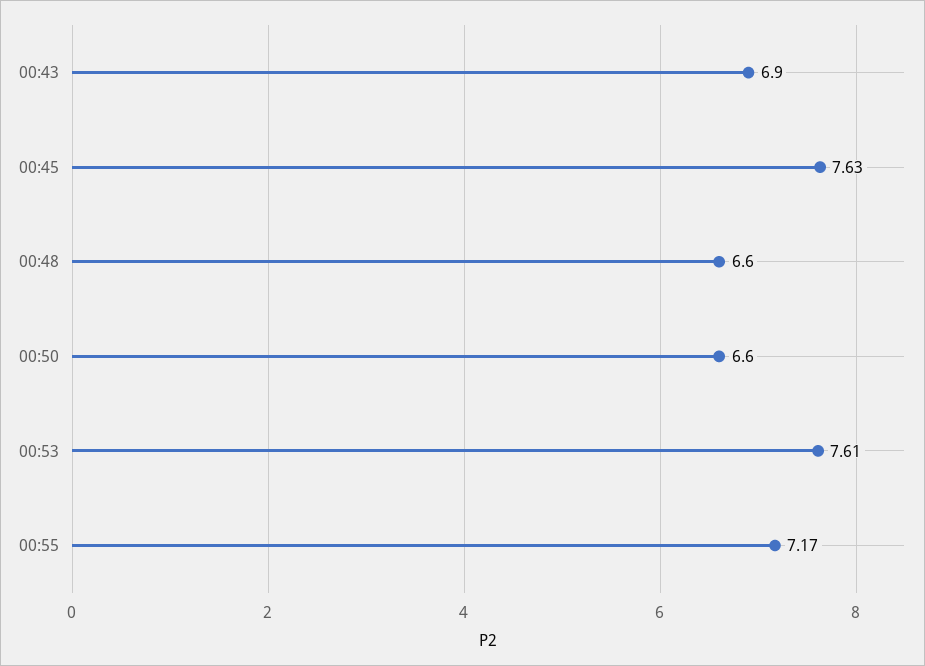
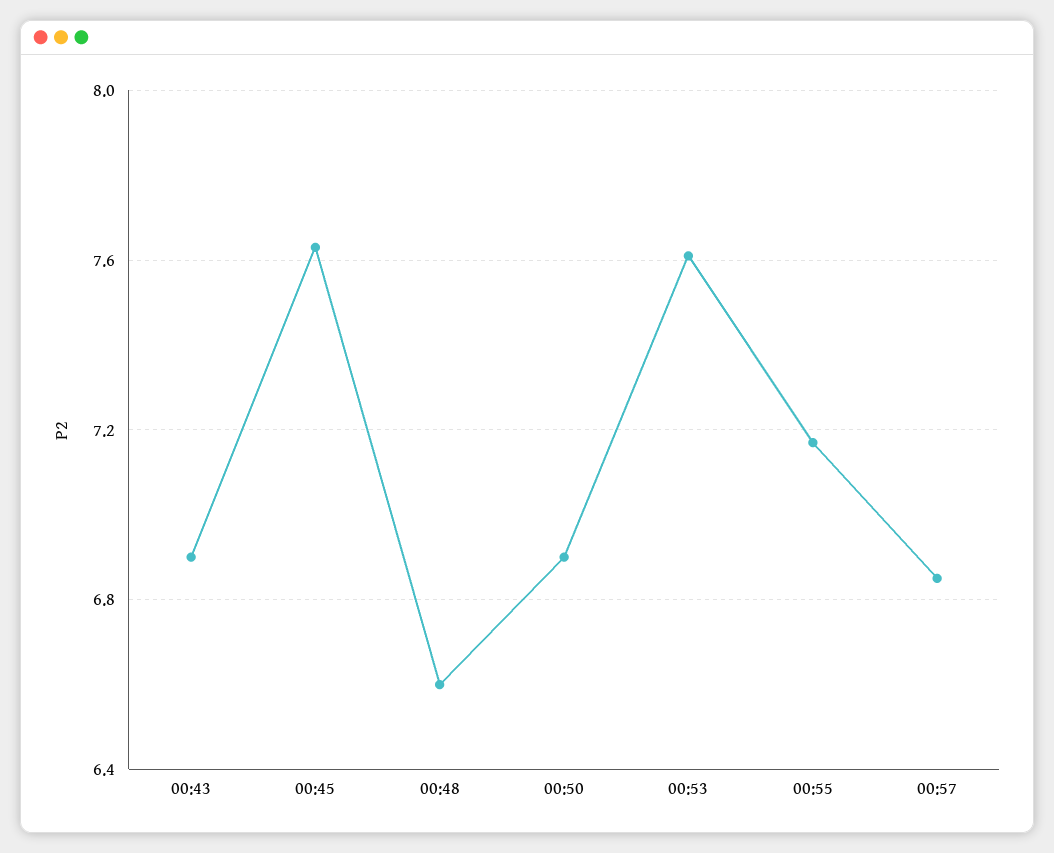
00:50: 6.6 -> 6.9
00:57: none -> 6.85

